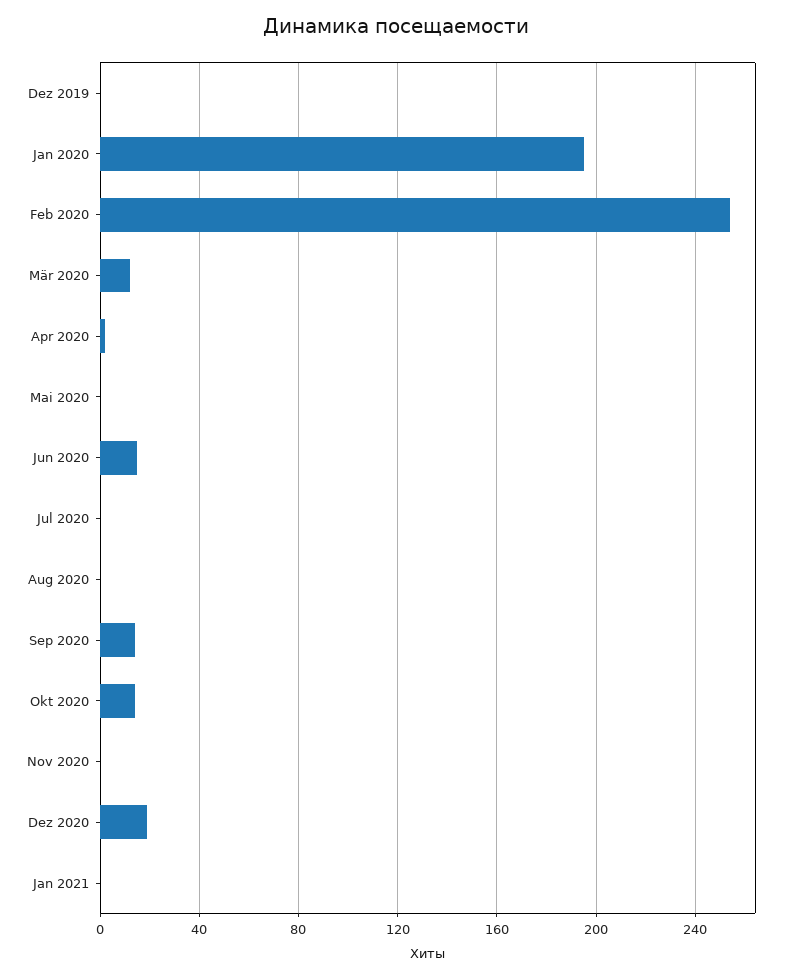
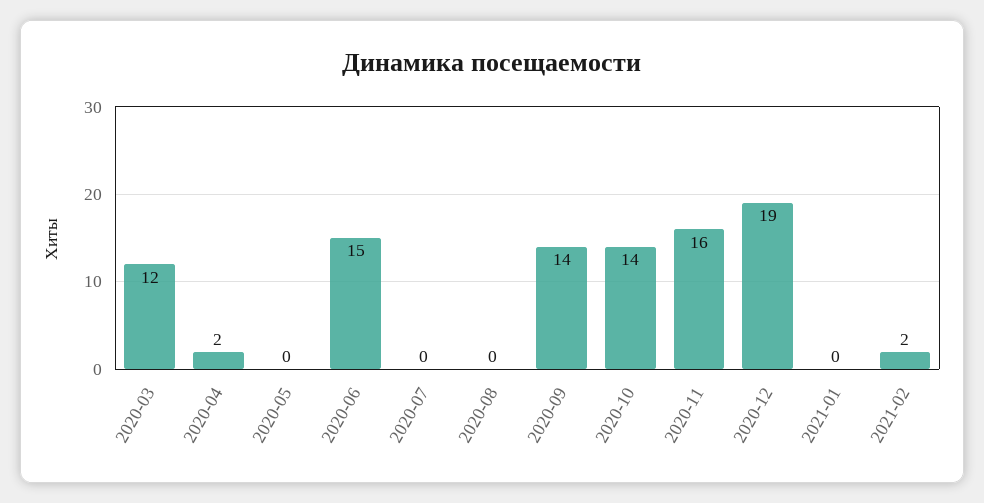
Dez 2019: 0 -> none
Jan 2020: 195 -> none
Feb 2020: 255 -> none
Nov 2020: 0 -> 16
2021-02: none -> 2

